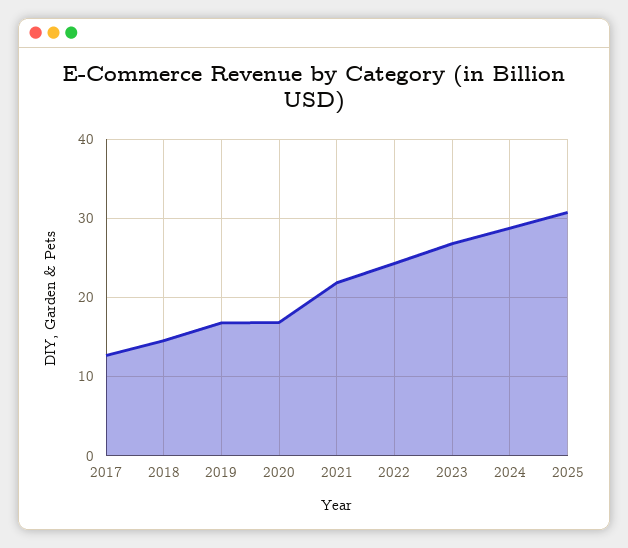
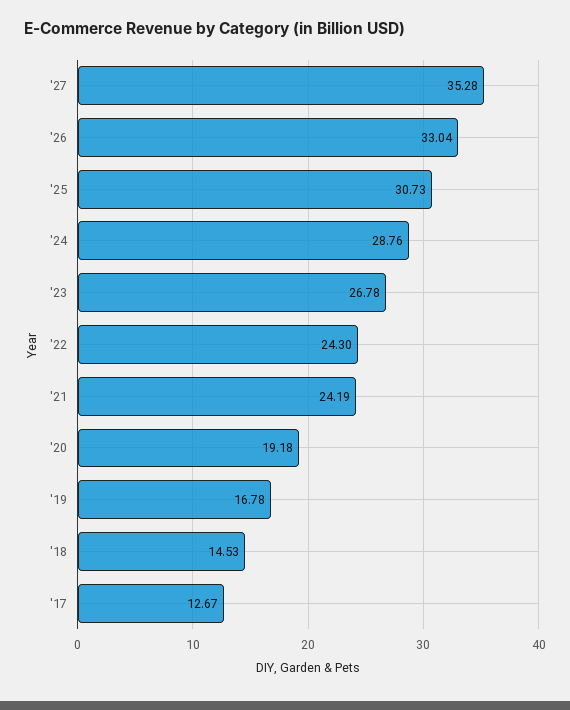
2020: 17 -> 19.18
2021: 22 -> 24.19
'27: none -> 35.28
'26: none -> 33.04

